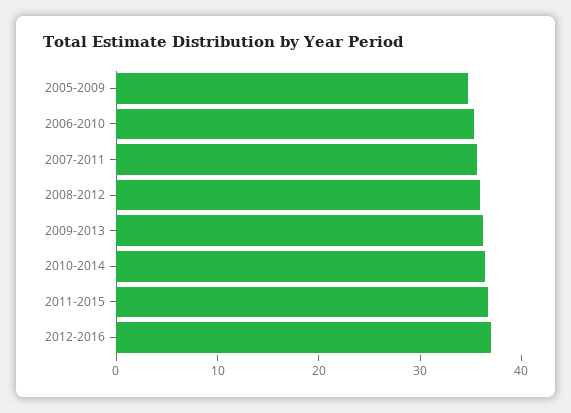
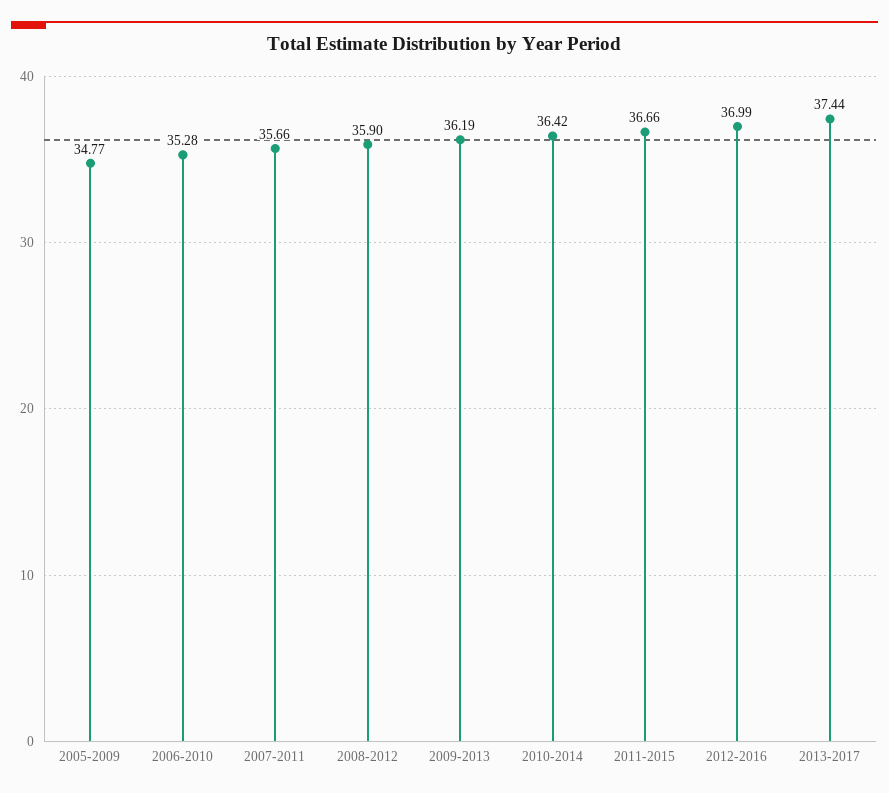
2013-2017: none -> 37.44

